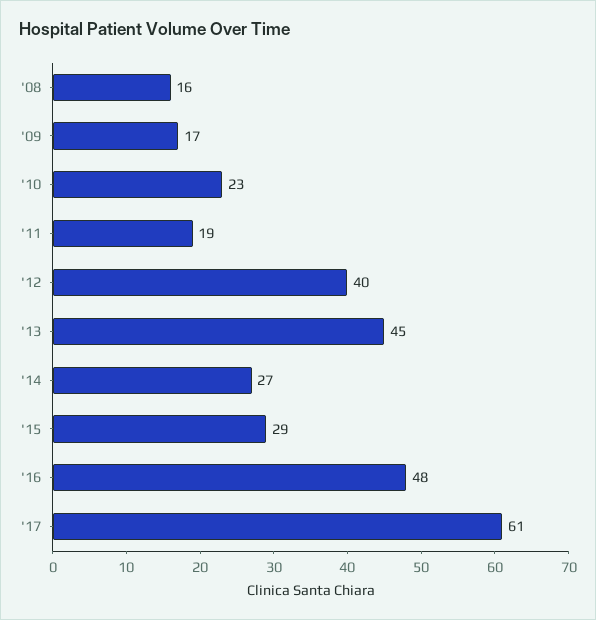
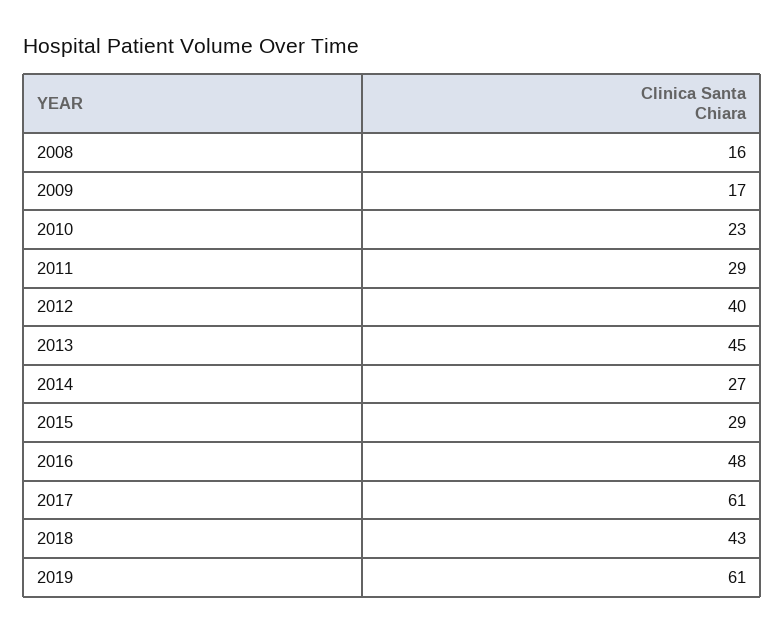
'11: 19 -> 29
2018: none -> 43
2019: none -> 61

